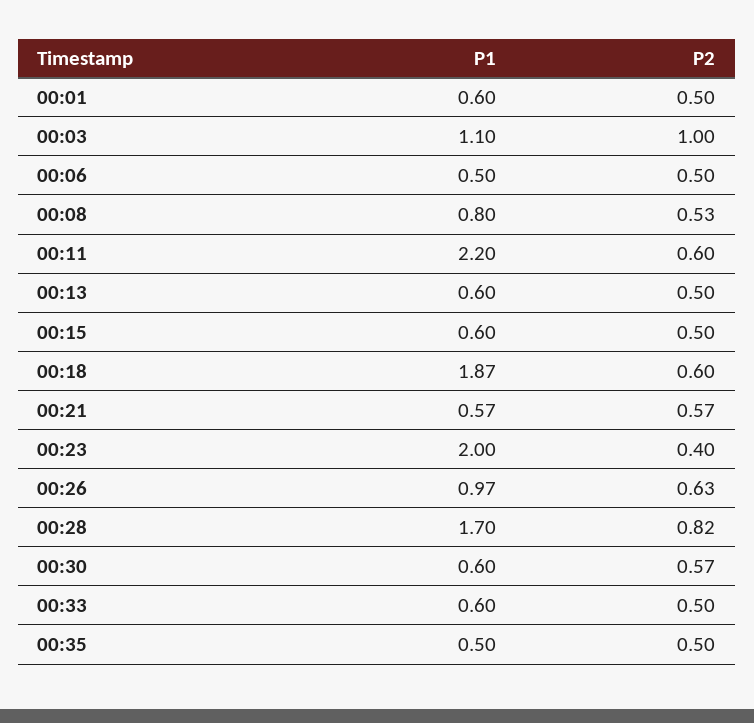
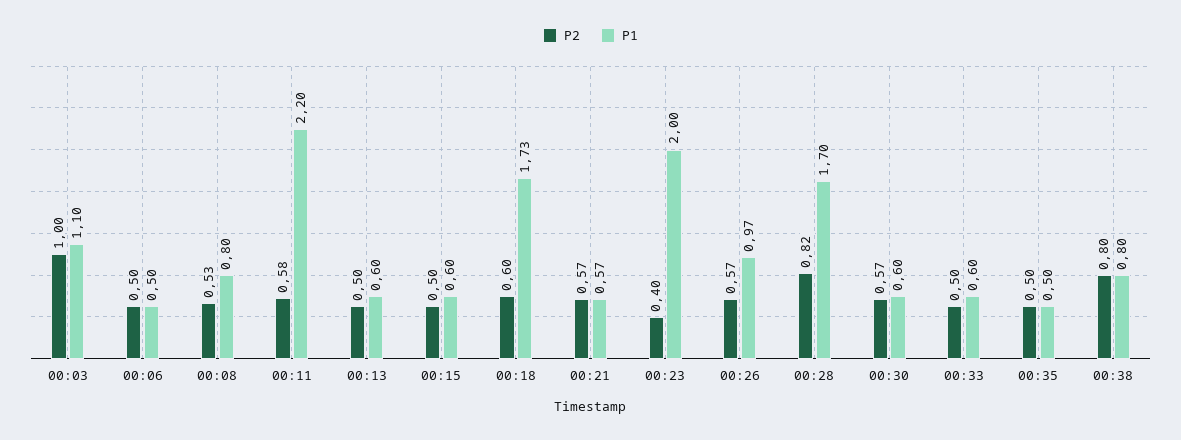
P1, 00:01: 0.6 -> none
P2, 00:01: 0.5 -> none
P2, 00:11: 0.6 -> 0.58
P1, 00:18: 1.87 -> 1.73
P2, 00:26: 0.63 -> 0.57
P2, 00:38: none -> 0.8
P1, 00:38: none -> 0.8

